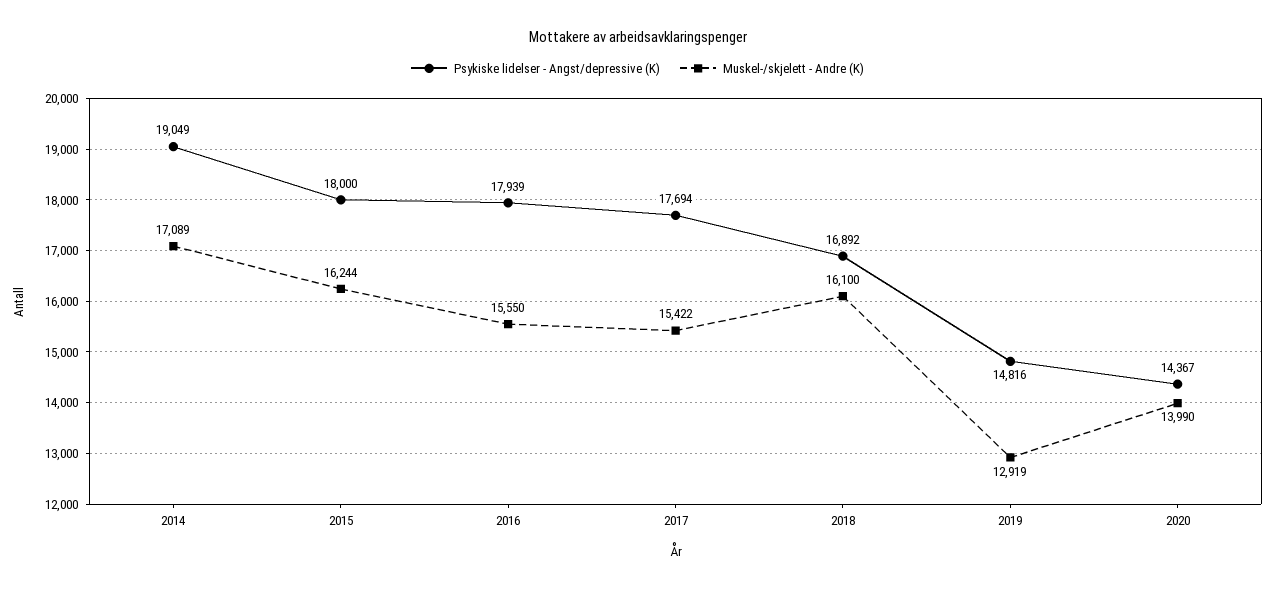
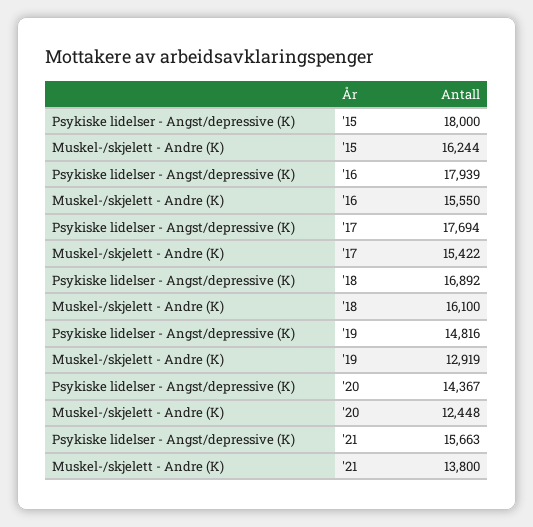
Psykiske lidelser - Angst/depressive (K), 2014: 19049 -> none
Muskel-/skjelett - Andre (K), 2014: 17089 -> none
Muskel-/skjelett - Andre (K), 2020: 13990 -> 12448
Psykiske lidelser - Angst/depressive (K), '21: none -> 15663
Muskel-/skjelett - Andre (K), '21: none -> 13800

